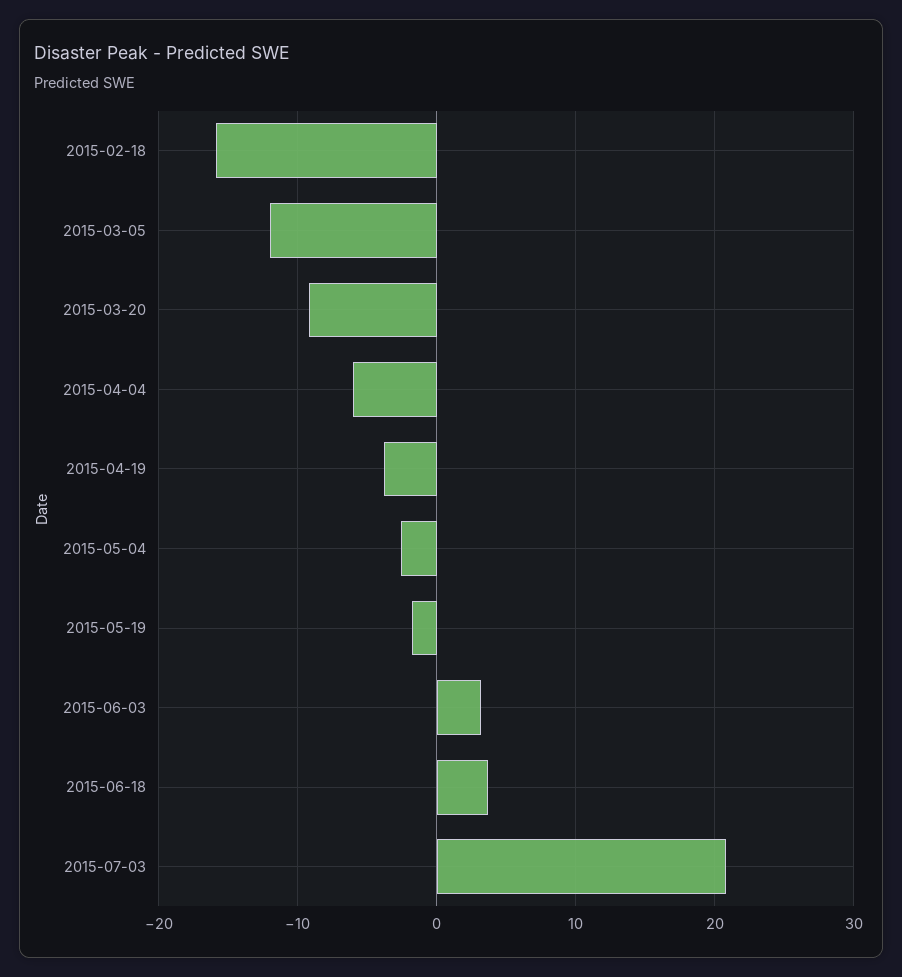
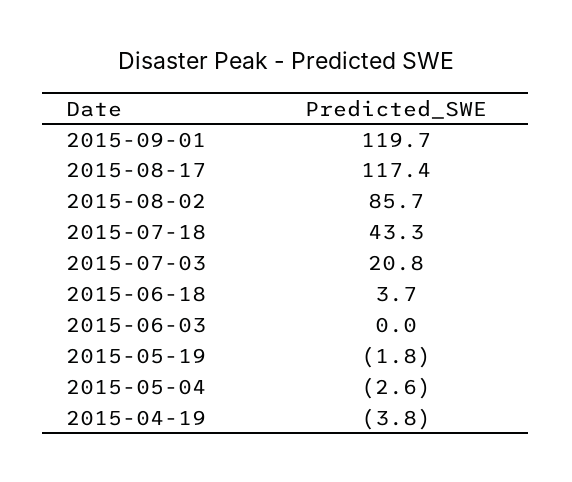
2015-02-18: -16 -> none
2015-03-05: -12 -> none
2015-03-20: -9 -> none
2015-04-04: -6 -> none
2015-06-03: 3 -> 0
2015-09-01: none -> 119.7
2015-08-17: none -> 117.4
2015-08-02: none -> 85.7
2015-07-18: none -> 43.3

